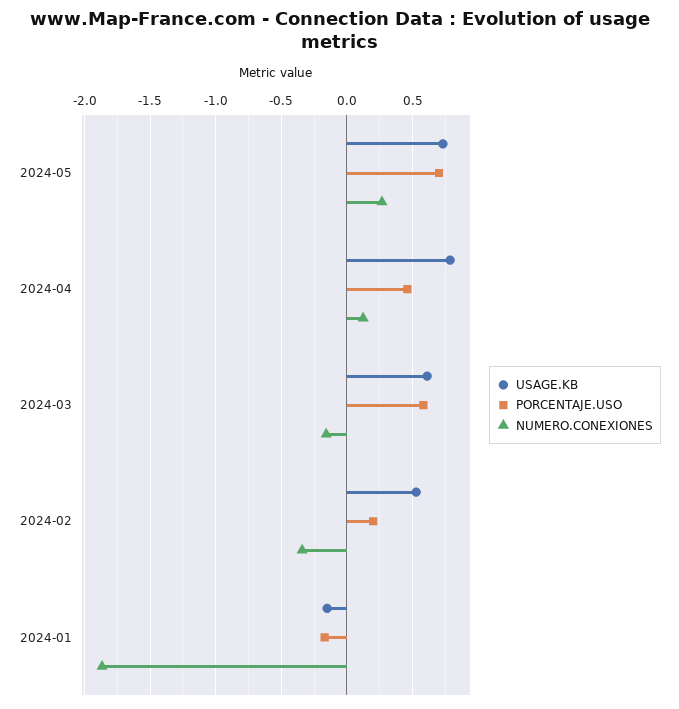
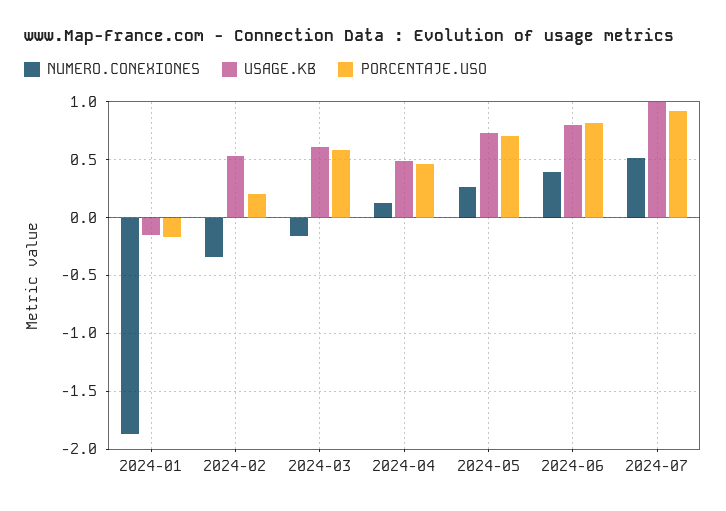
USAGE.KB, 2024-04: 0.8 -> 0.5
NUMERO.CONEXIONES, 2024-06: none -> 0.4
USAGE.KB, 2024-06: none -> 0.8
PORCENTAJE.USO, 2024-06: none -> 0.8
NUMERO.CONEXIONES, 2024-07: none -> 0.5
USAGE.KB, 2024-07: none -> 1
PORCENTAJE.USO, 2024-07: none -> 0.9

